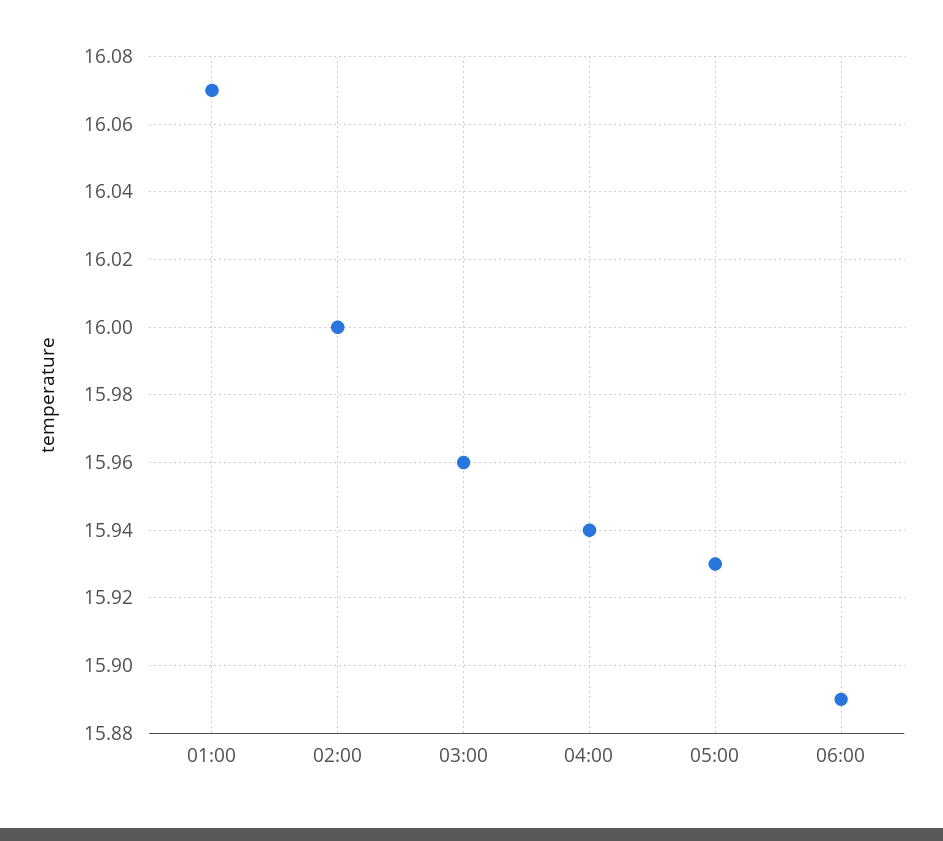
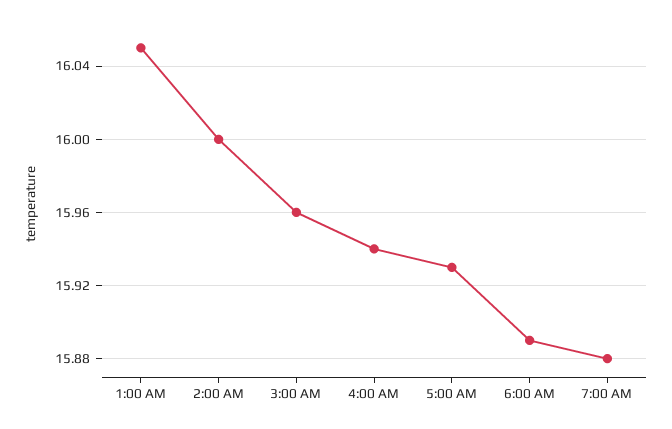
01:00: 16.07 -> 16.05
7:00 AM: none -> 15.88

